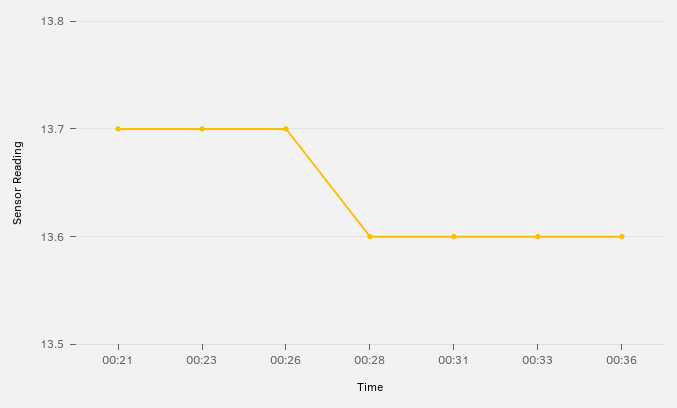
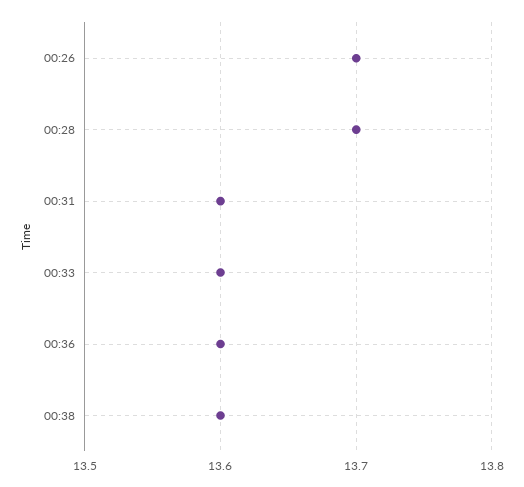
00:21: 13.7 -> none
00:23: 13.7 -> none
00:28: 13.6 -> 13.7
00:38: none -> 13.6

